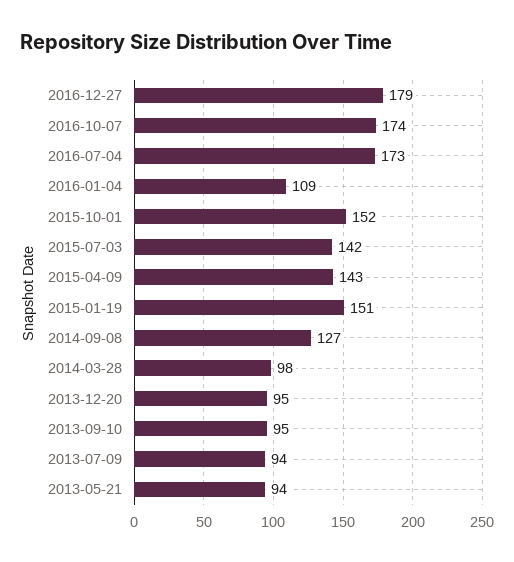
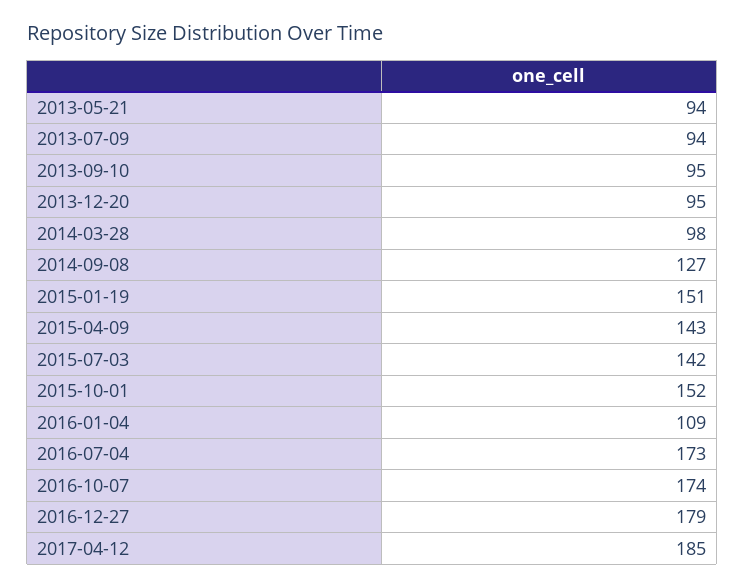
2017-04-12: none -> 185

